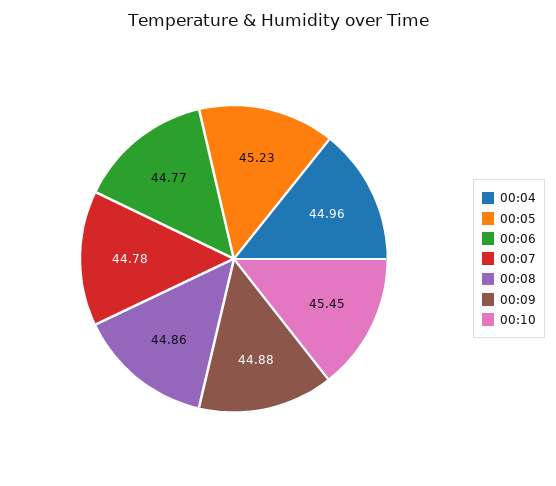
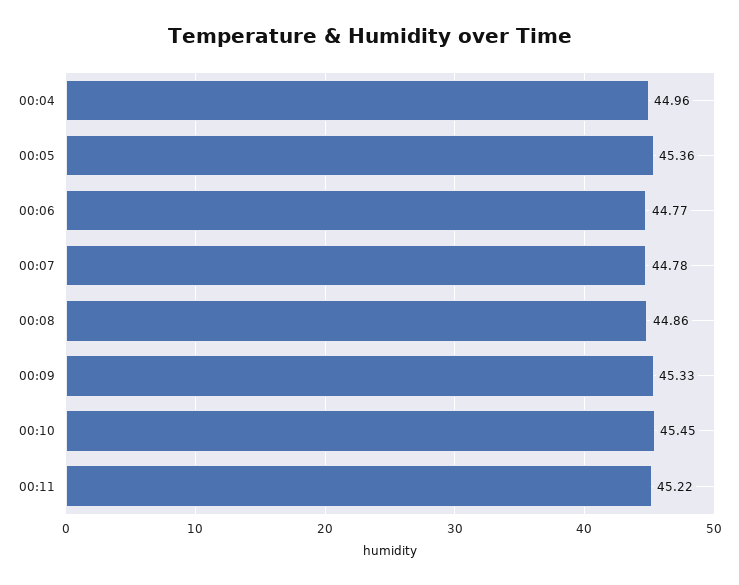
00:05: 45.23 -> 45.36
00:09: 44.88 -> 45.33
00:11: none -> 45.22

